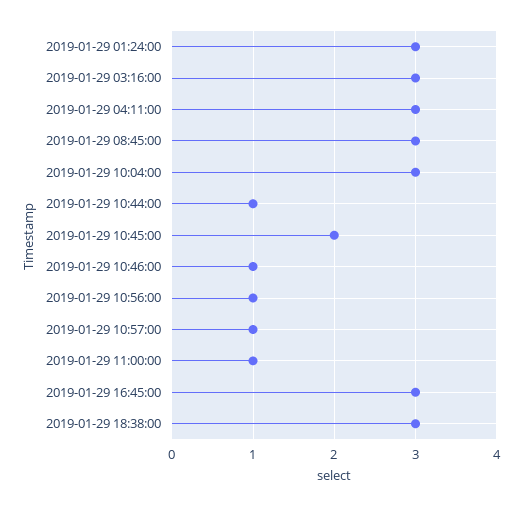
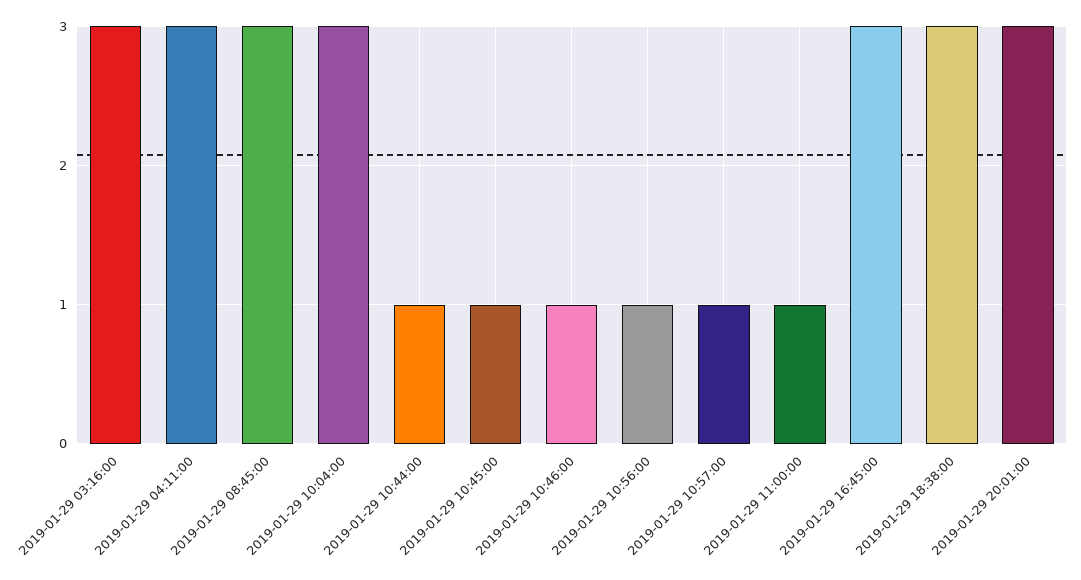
2019-01-29 01:24:00: 3 -> none
2019-01-29 10:45:00: 2 -> 1
2019-01-29 20:01:00: none -> 3

